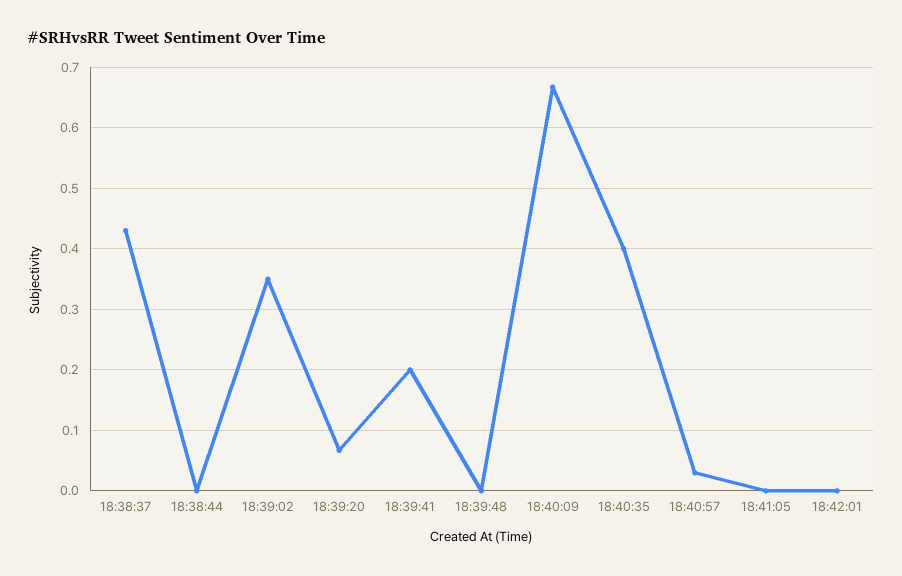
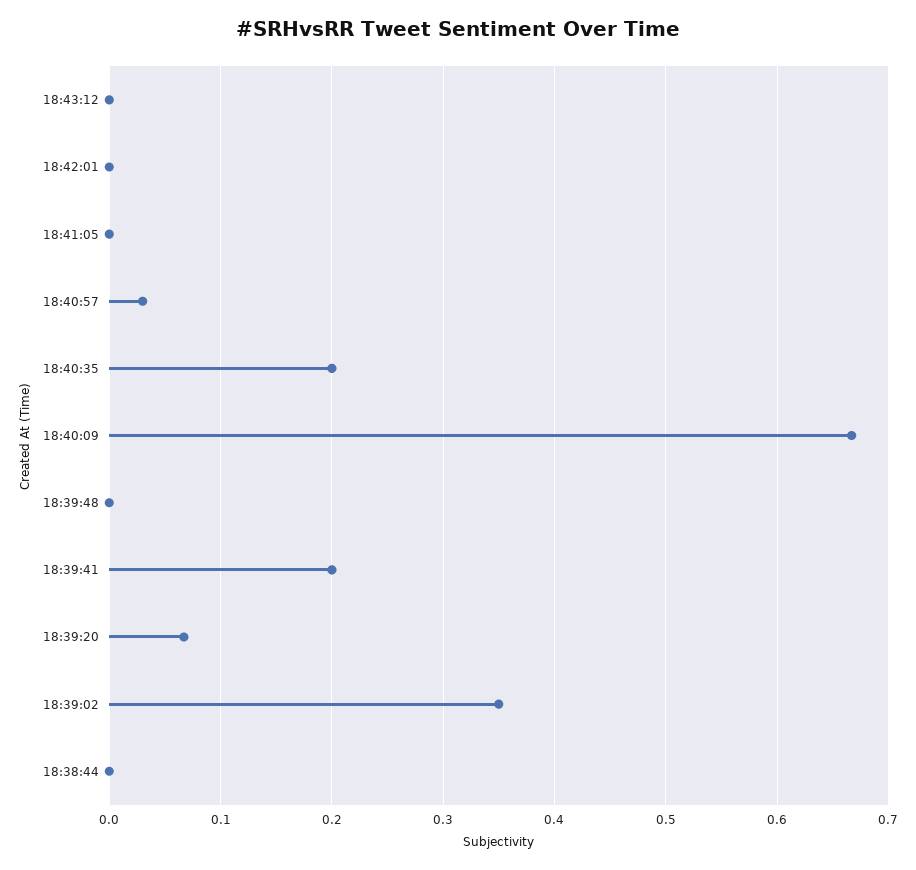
18:38:37: 0.43 -> none
18:40:35: 0.4 -> 0.2
18:43:12: none -> 0

